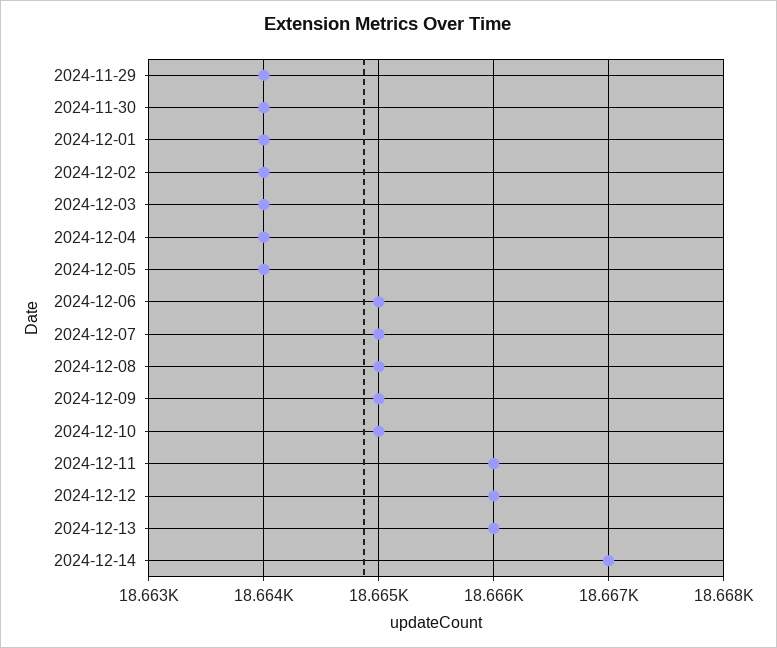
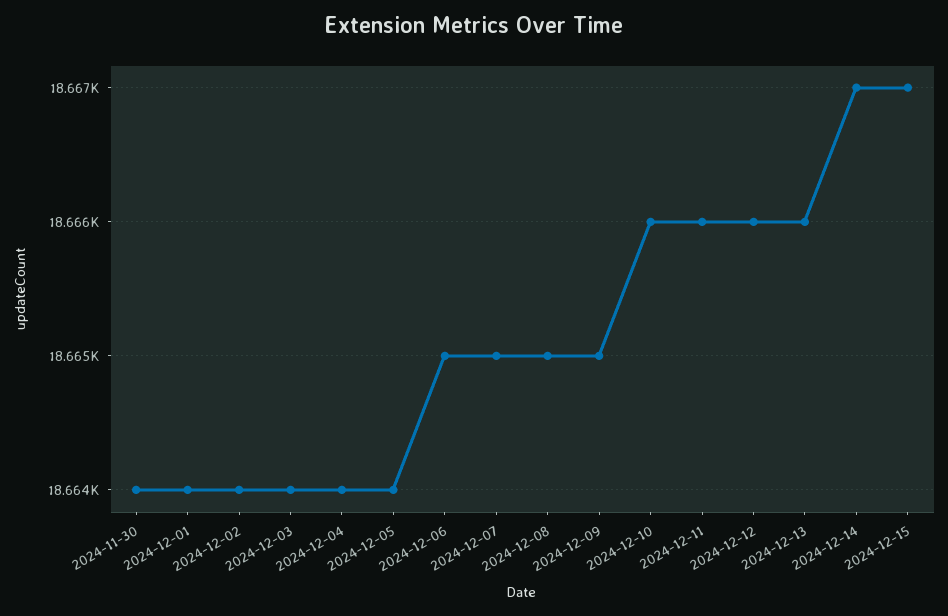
2024-11-29: 18664 -> none
2024-12-10: 18665 -> 18666
2024-12-15: none -> 18667

